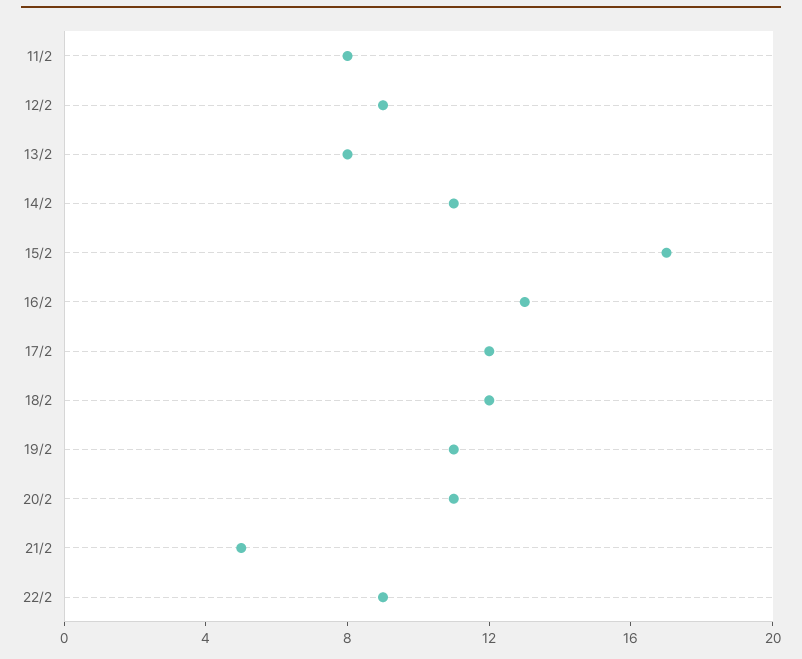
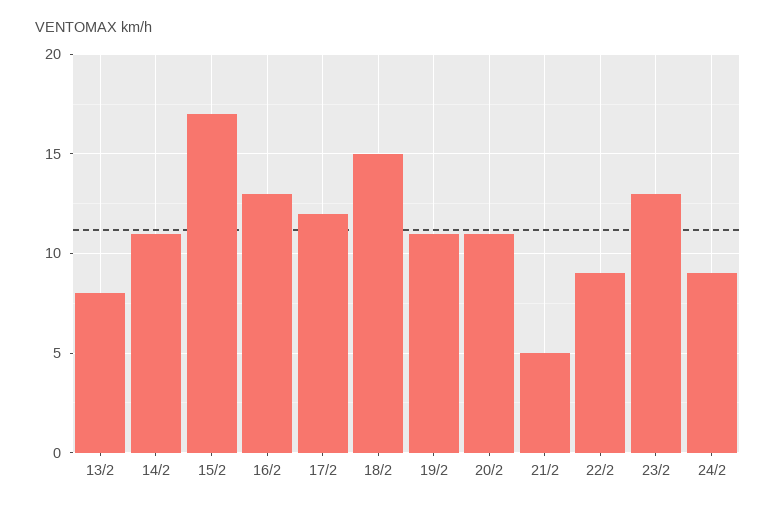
11/2: 8 -> none
12/2: 9 -> none
18/2: 12 -> 15
23/2: none -> 13
24/2: none -> 9

